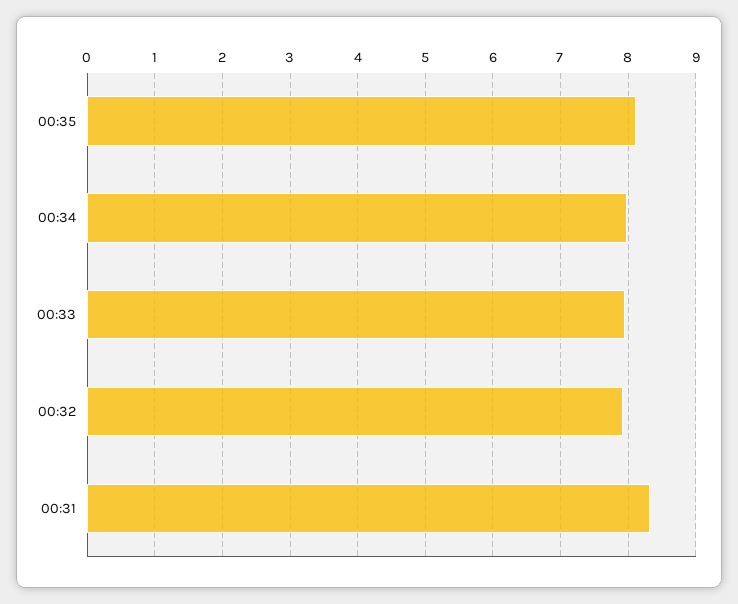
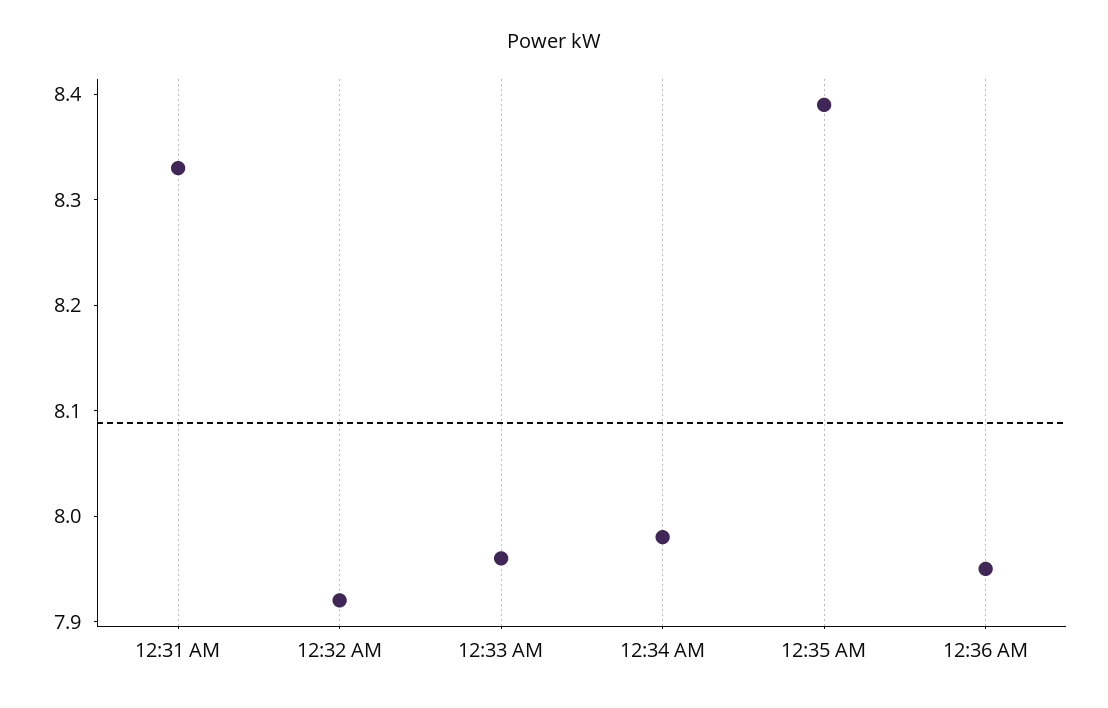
00:35: 8.1 -> 8.39
12:36 AM: none -> 7.95

